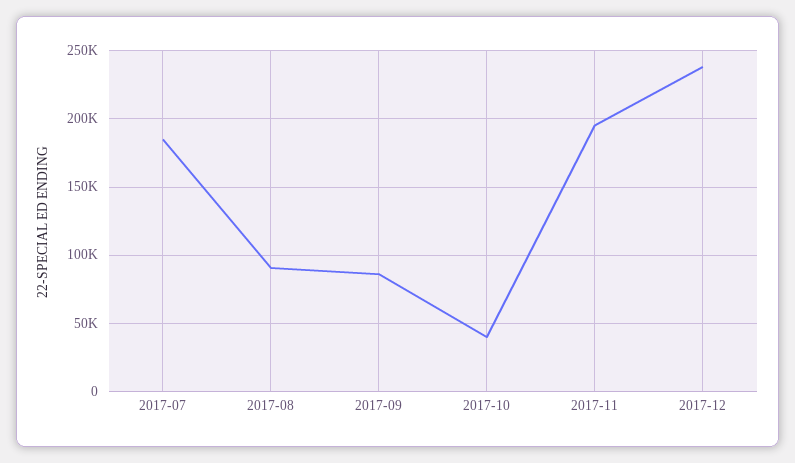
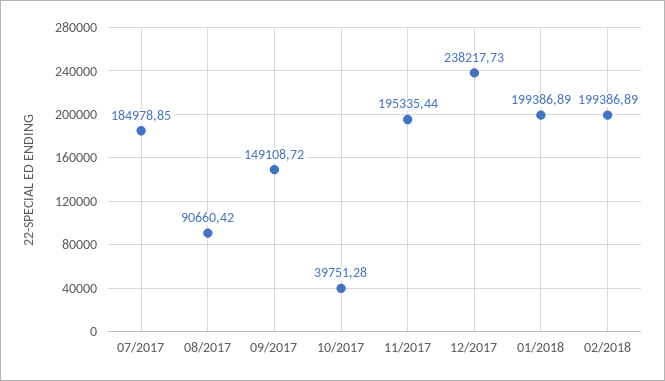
2017-09: 85000 -> 149108.72
01/2018: none -> 199386.89
02/2018: none -> 199386.89

